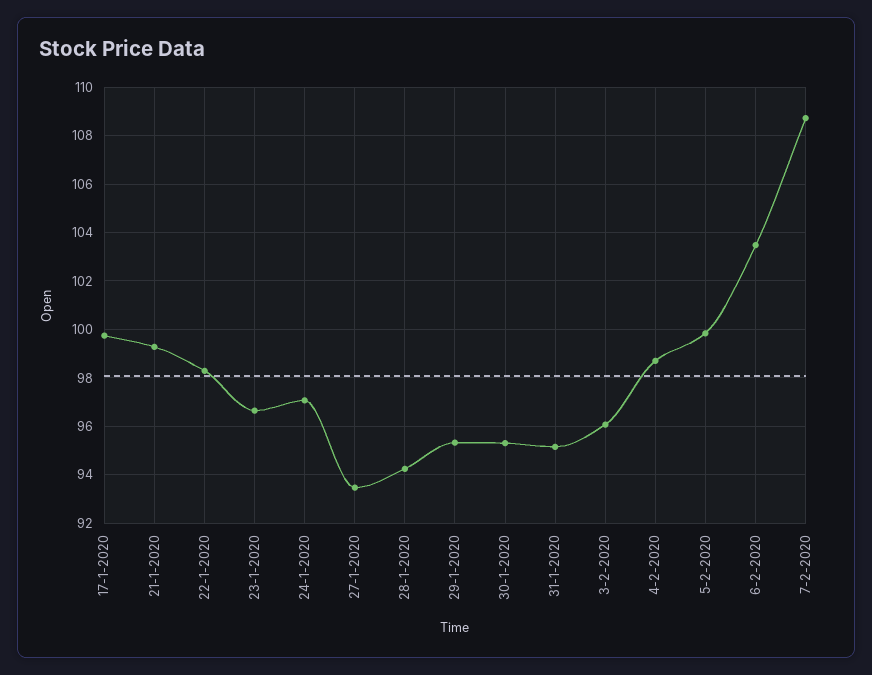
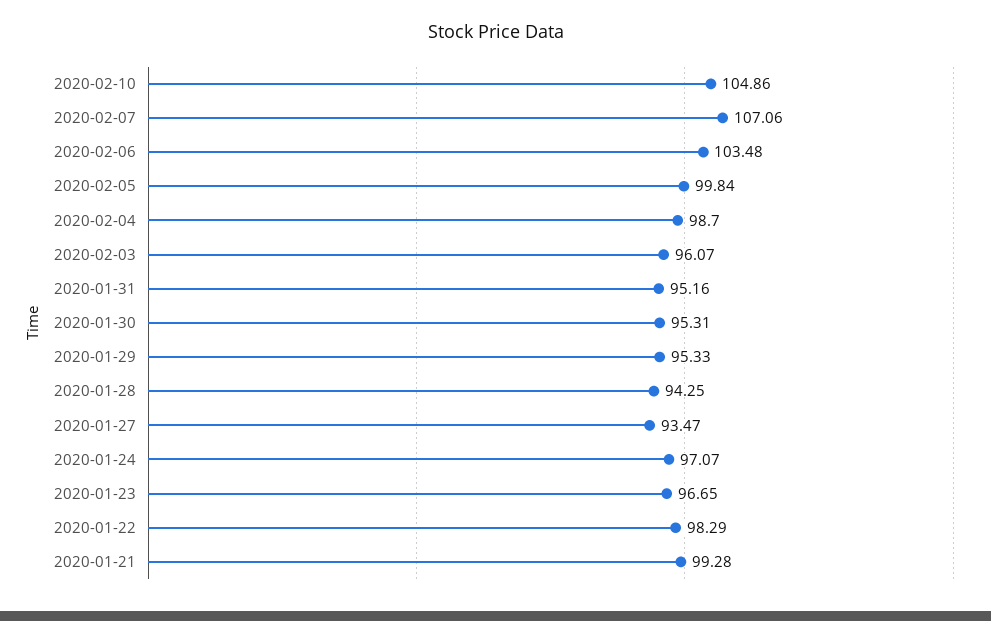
17-1-2020: 99.75 -> none
7-2-2020: 108.75 -> 107.06
2020-02-10: none -> 104.86

